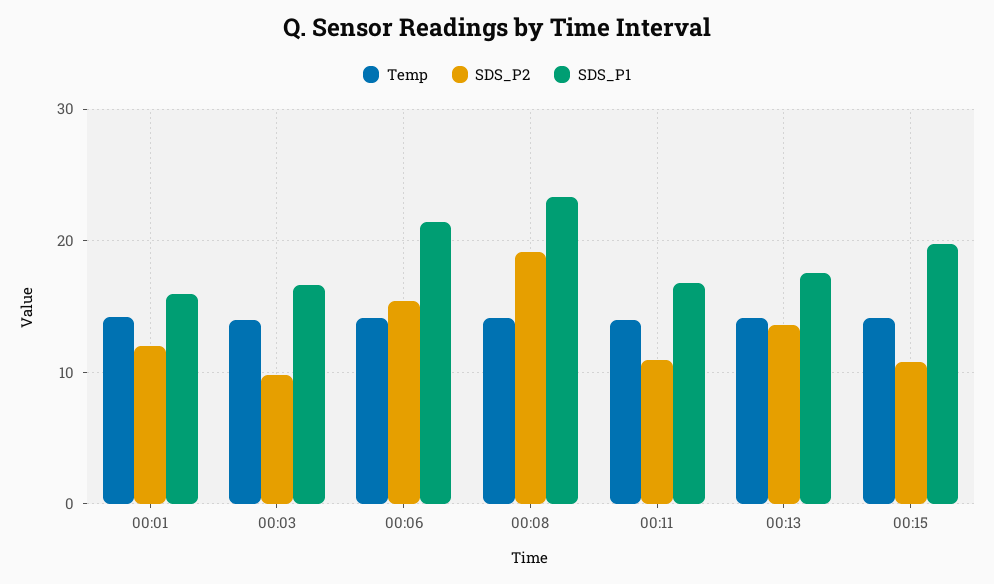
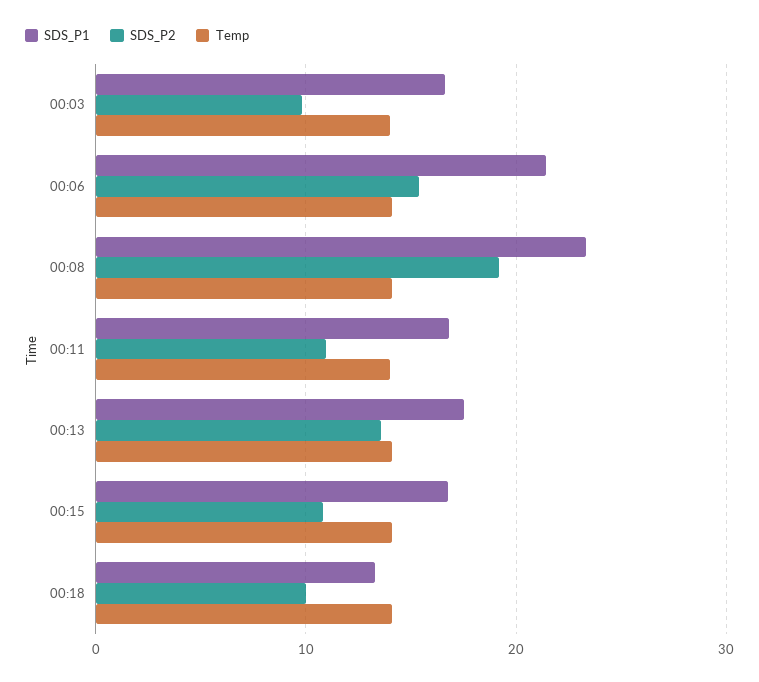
Temp, 00:01: 14 -> none
SDS_P2, 00:01: 12 -> none
SDS_P1, 00:01: 16 -> none
SDS_P1, 00:15: 20 -> 17
SDS_P1, 00:18: none -> 13
SDS_P2, 00:18: none -> 10
Temp, 00:18: none -> 14

